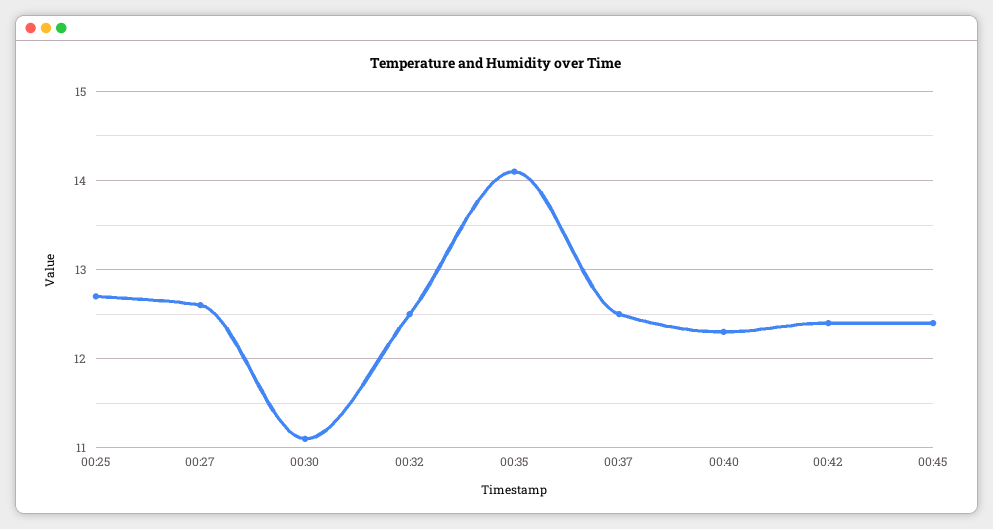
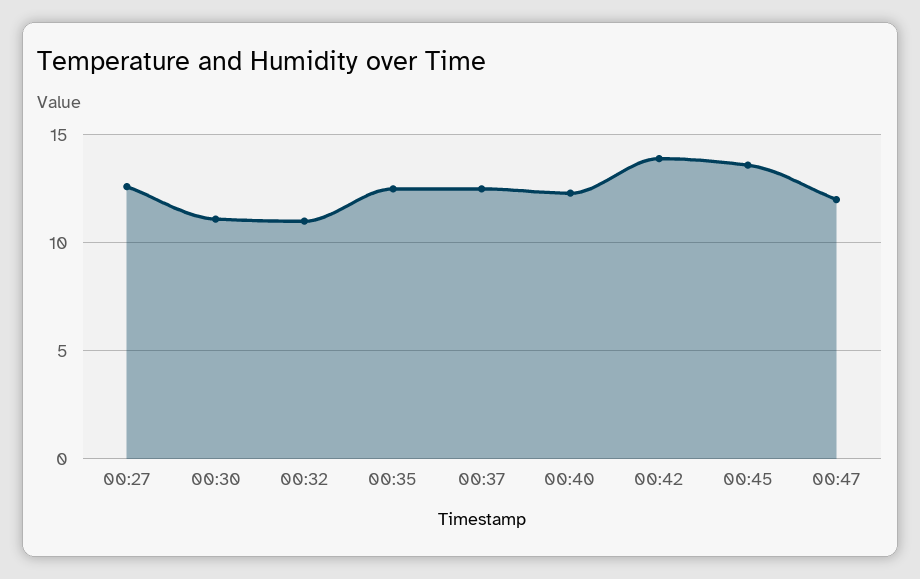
00:25: 12.7 -> none
00:32: 12.5 -> 11
00:35: 14.1 -> 12.5
00:42: 12.4 -> 14
00:45: 12.4 -> 13.5
00:47: none -> 12

